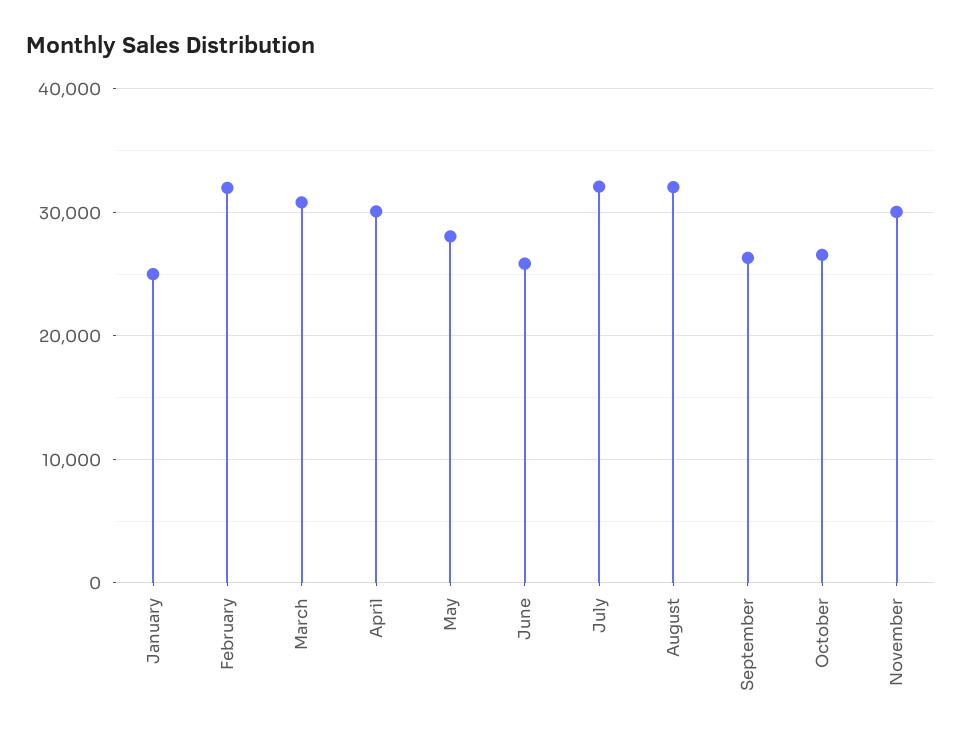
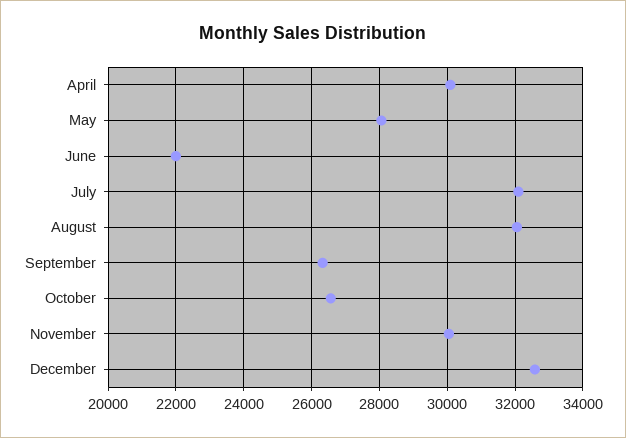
January: 25000 -> none
February: 32000 -> none
March: 31000 -> none
June: 26000 -> 22000
December: none -> 32600

